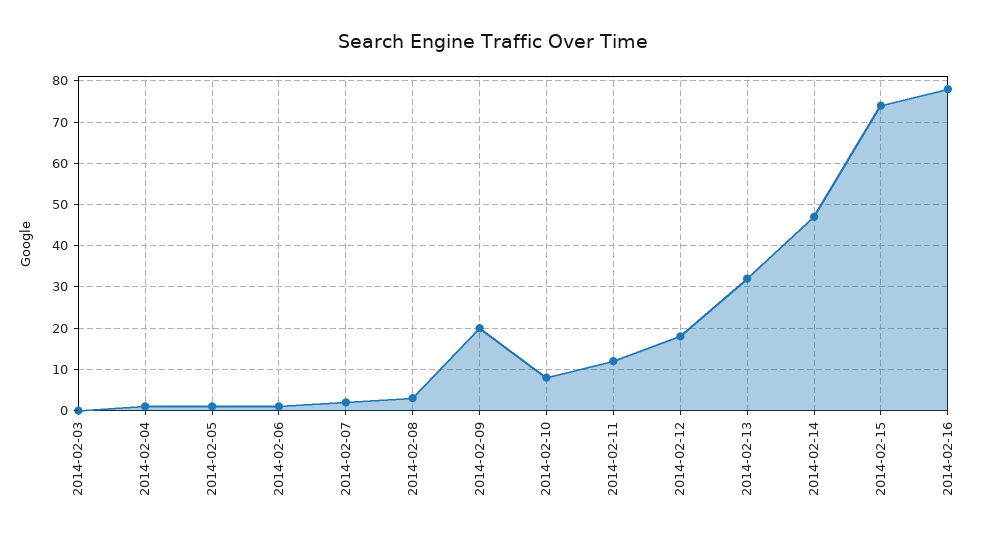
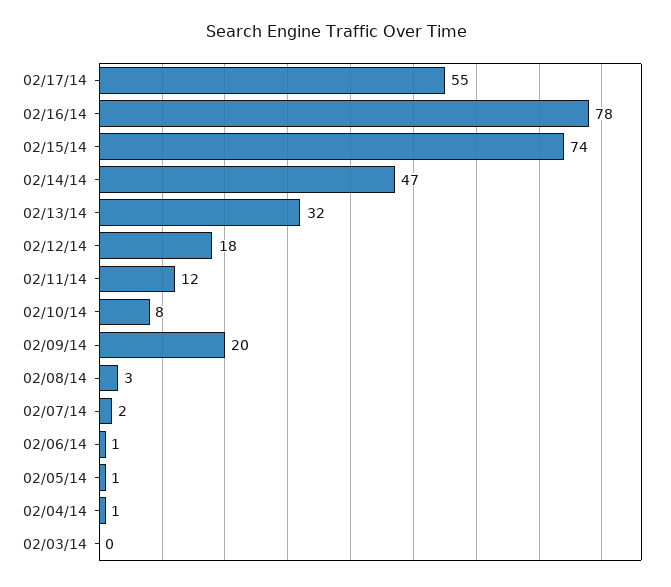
02/17/14: none -> 55

